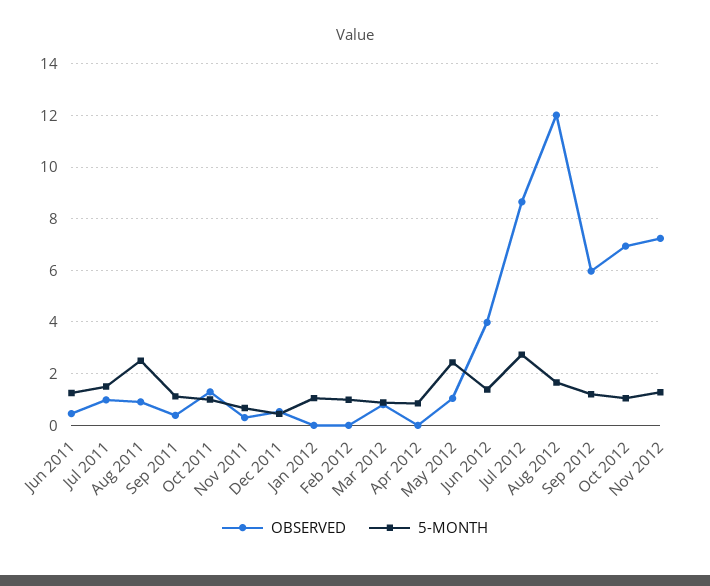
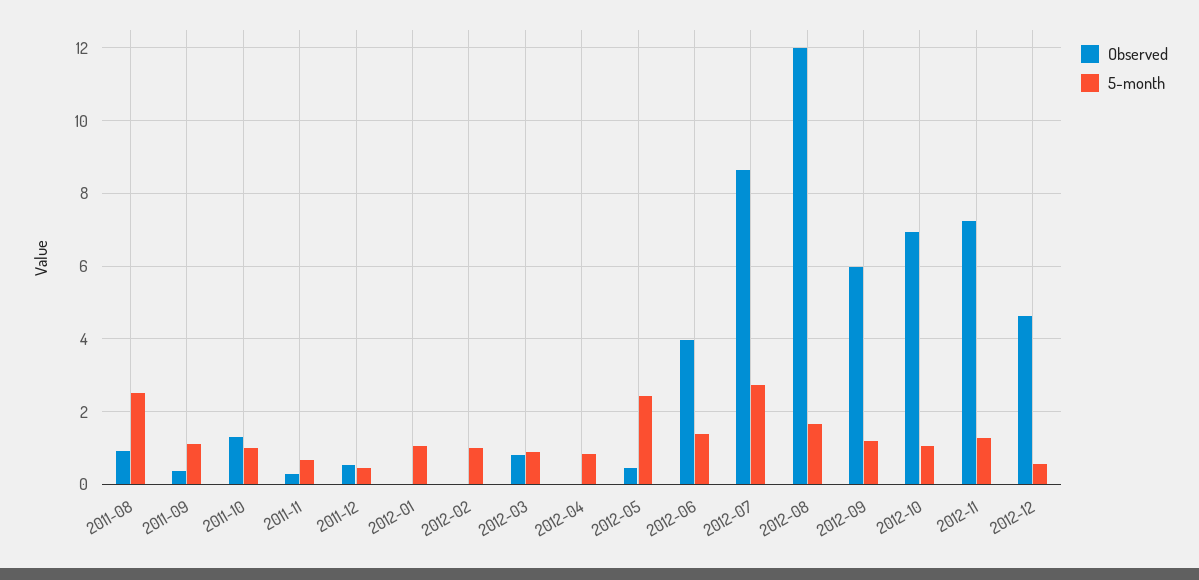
OBSERVED, Jun 2011: 0.5 -> none
5-MONTH, Jun 2011: 1.25 -> none
OBSERVED, Jul 2011: 1 -> none
5-MONTH, Jul 2011: 1.5 -> none
OBSERVED, May 2012: 1 -> 0.4
OBSERVED, 2012-12: none -> 4.6
5-MONTH, 2012-12: none -> 0.6

